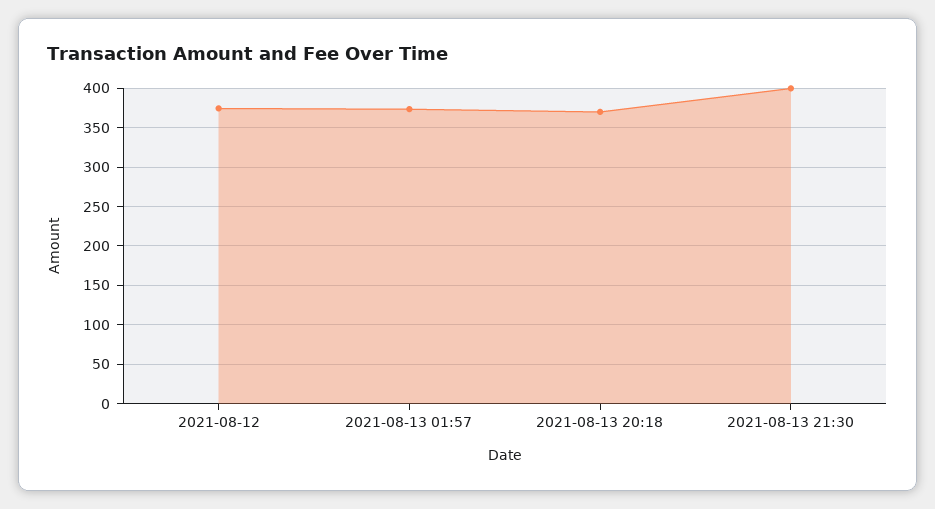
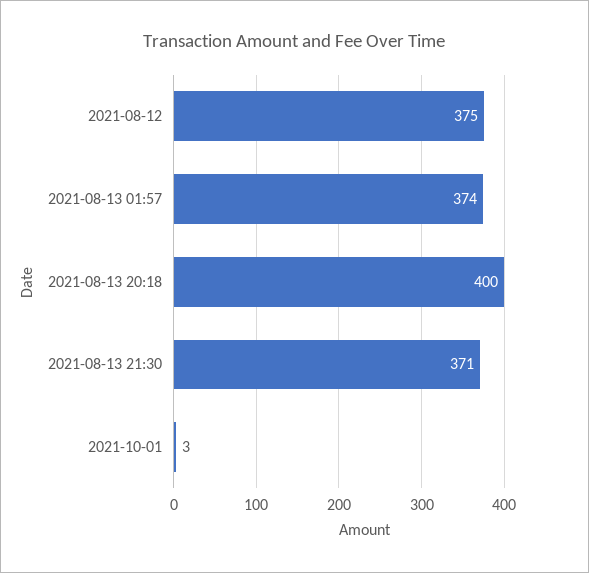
2021-08-13 20:18: 370 -> 400
2021-08-13 21:30: 400 -> 371
2021-10-01: none -> 3

